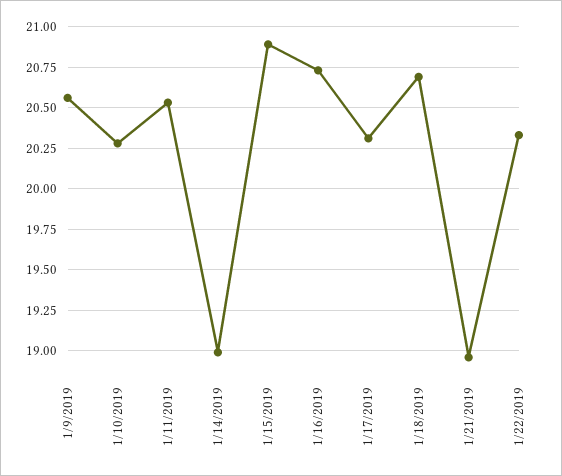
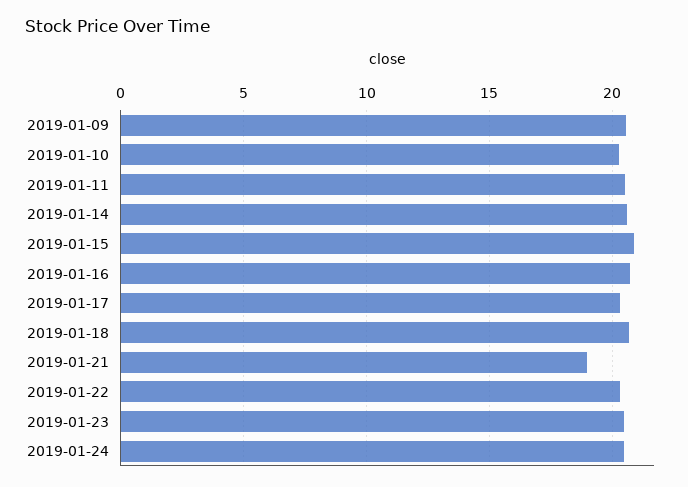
1/14/2019: 19 -> 20.5
2019-01-23: none -> 20.5
2019-01-24: none -> 20.5

